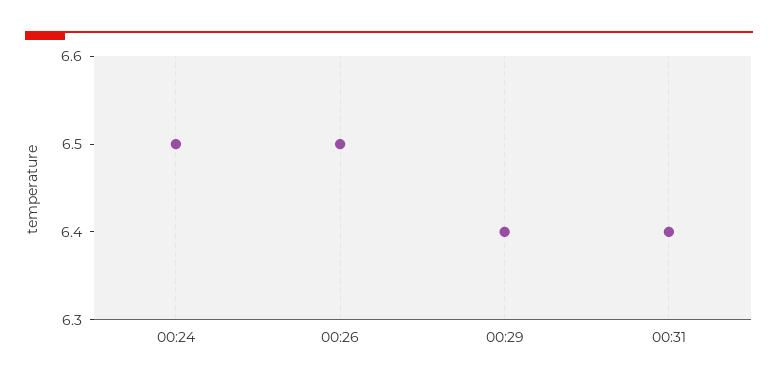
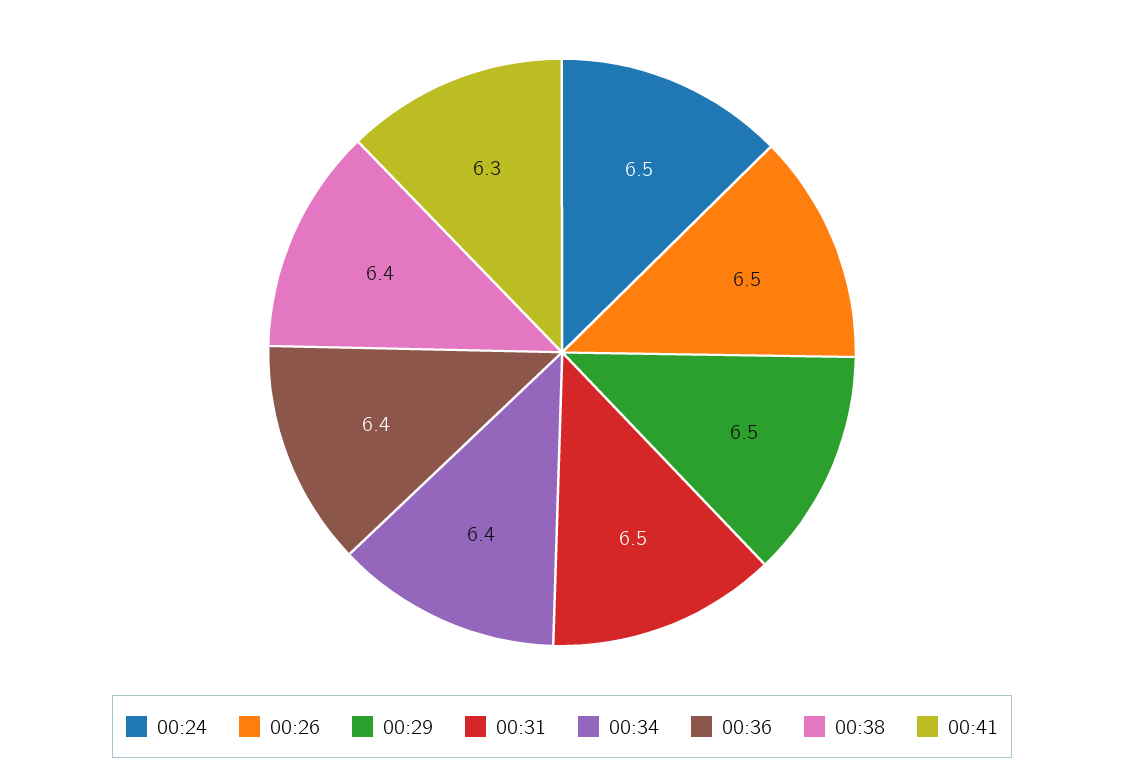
00:29: 6.4 -> 6.5
00:31: 6.4 -> 6.5
00:34: none -> 6.4
00:36: none -> 6.4
00:38: none -> 6.4
00:41: none -> 6.3

